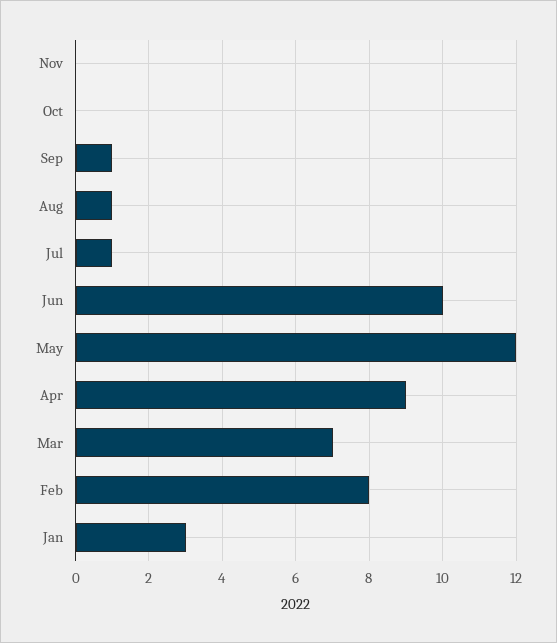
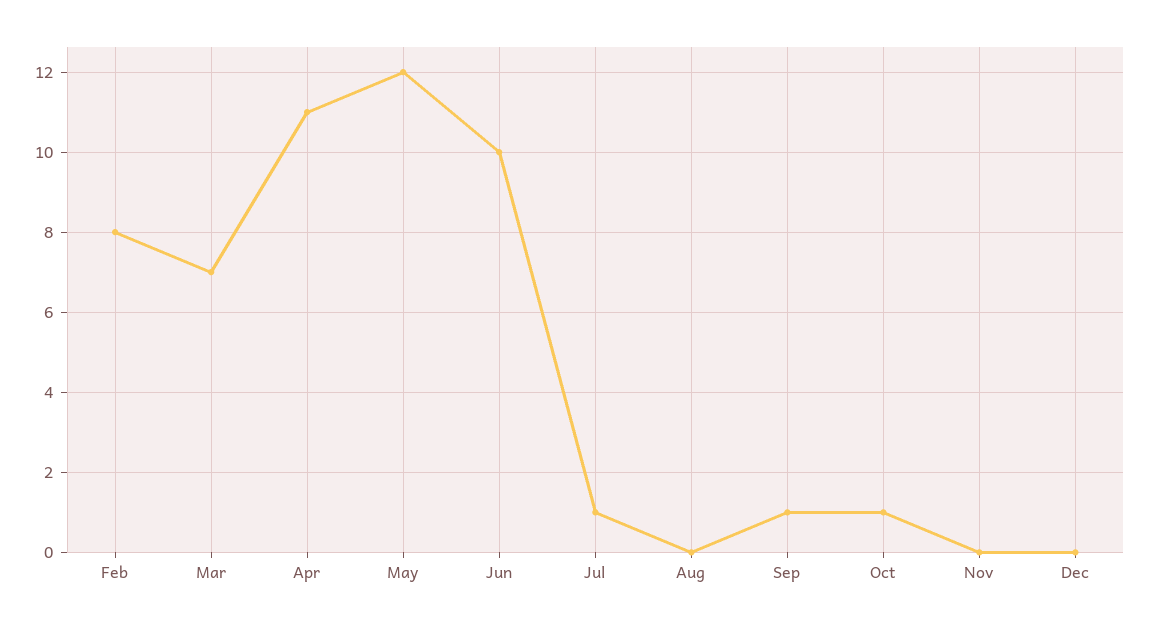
Oct: 0 -> 1
Aug: 1 -> 0
Apr: 9 -> 11
Jan: 3 -> none
Dec: none -> 0

